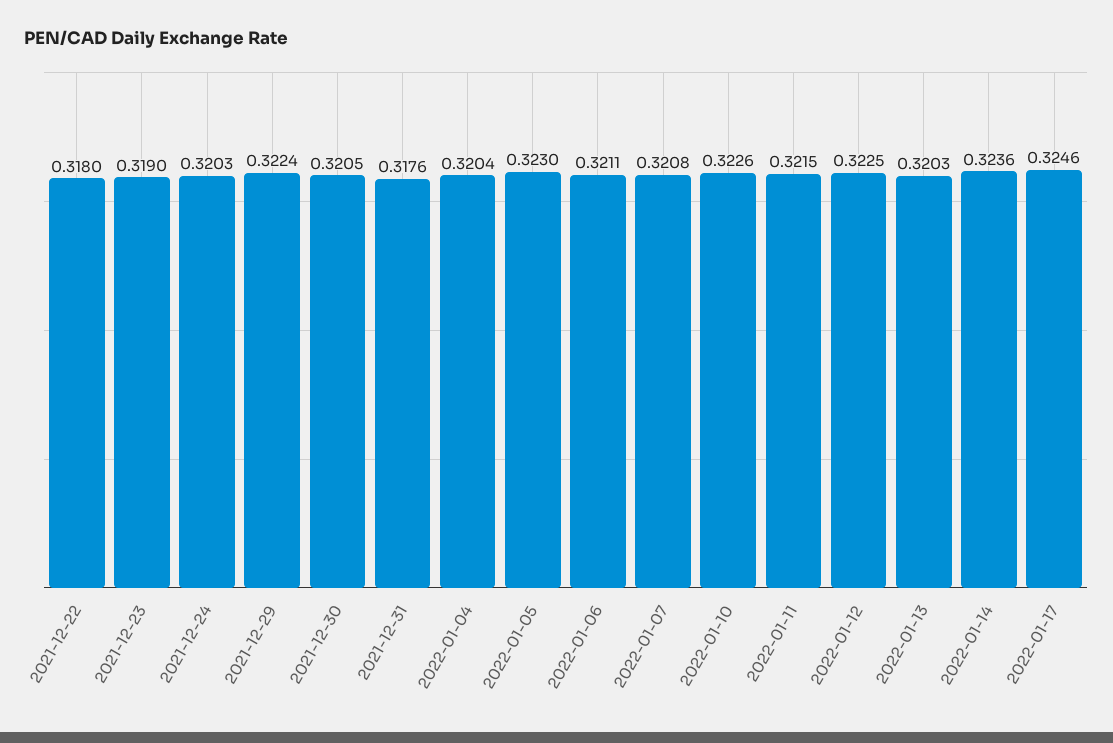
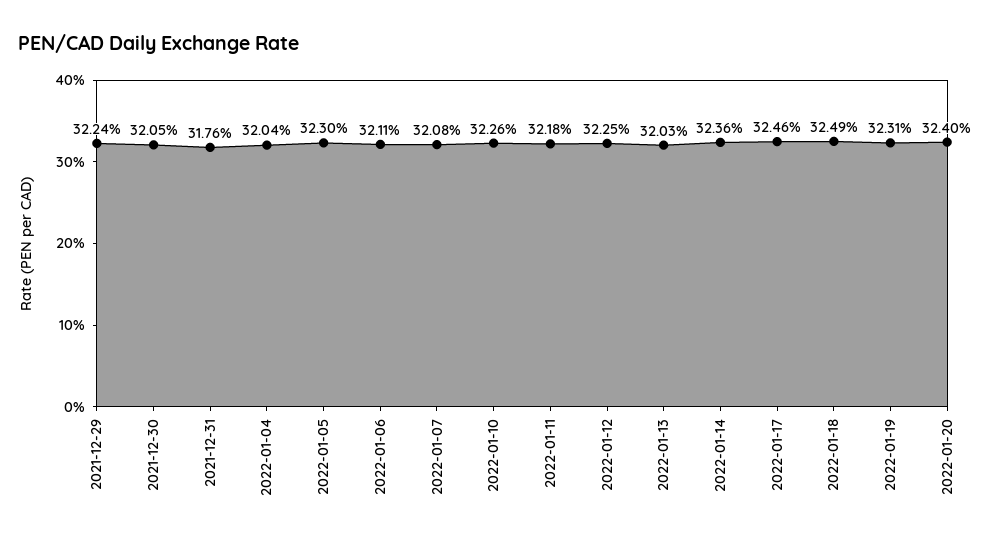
2021-12-22: 0.318 -> none
2021-12-23: 0.319 -> none
2021-12-24: 0.3203 -> none
2022-01-11: 0.3215 -> 0.3218
2022-01-18: none -> 0.3249
2022-01-19: none -> 0.3231
2022-01-20: none -> 0.324

